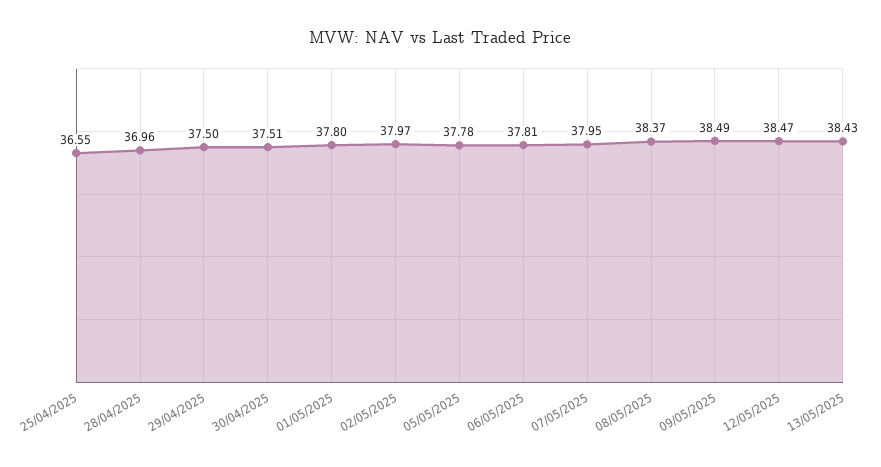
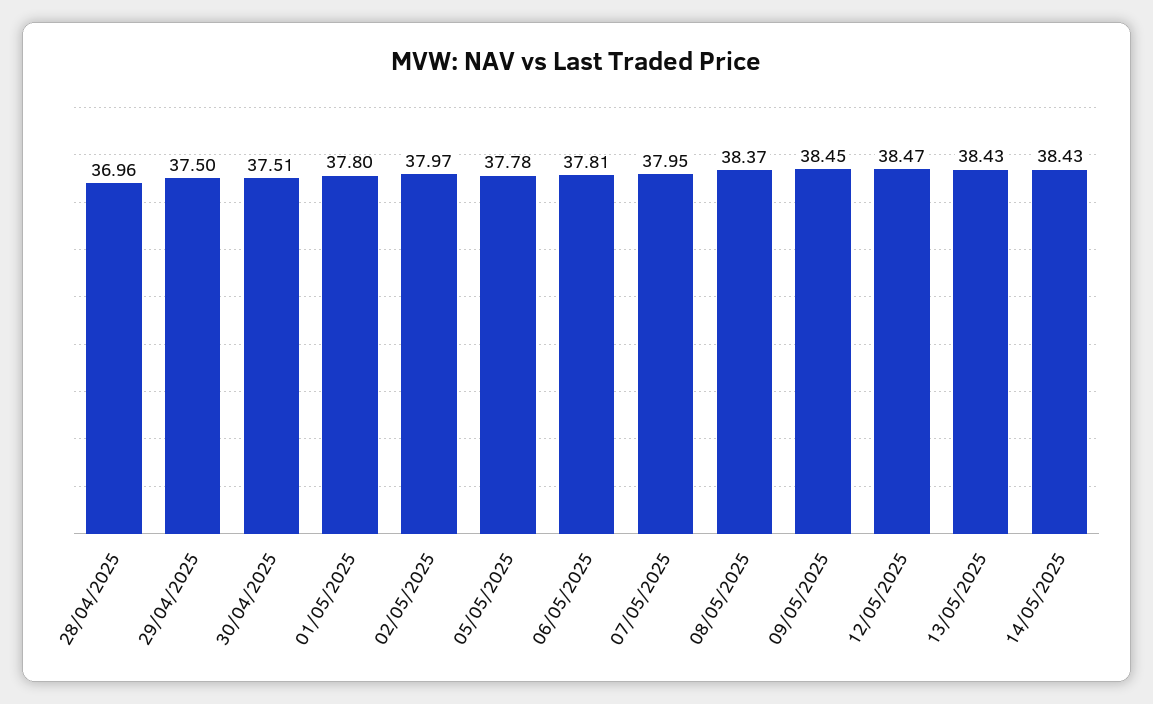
25/04/2025: 36.55 -> none
09/05/2025: 38.49 -> 38.45
14/05/2025: none -> 38.43

